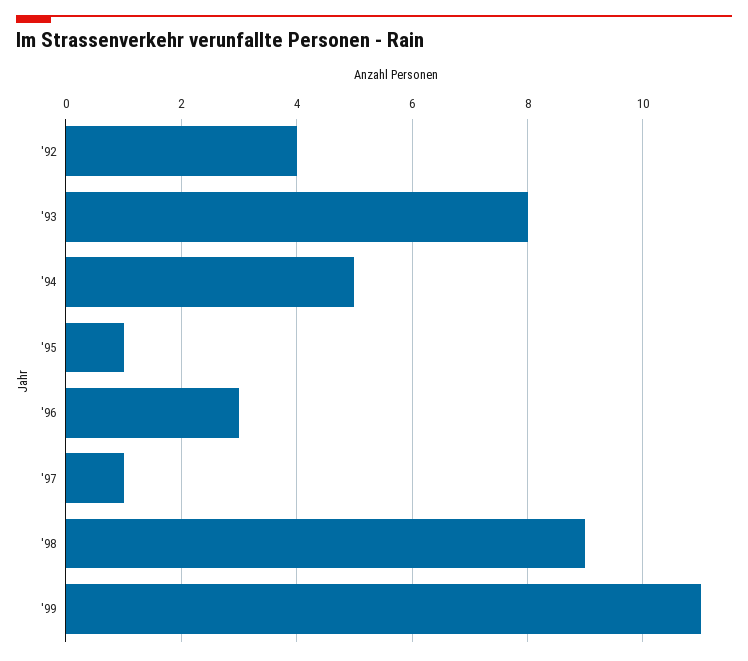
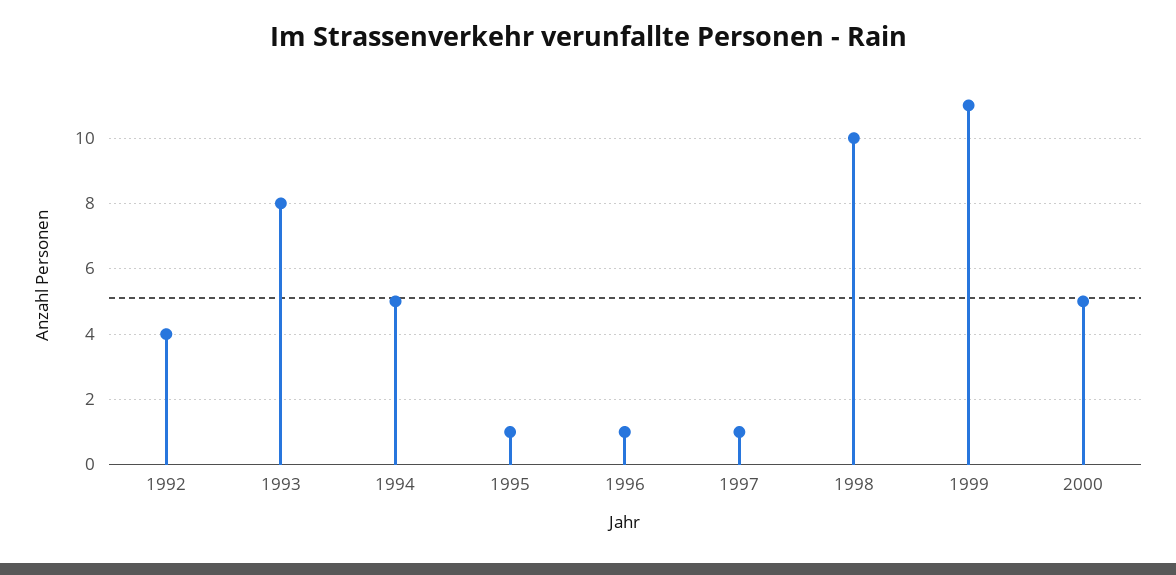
'96: 3 -> 1
'98: 9 -> 10
2000: none -> 5

